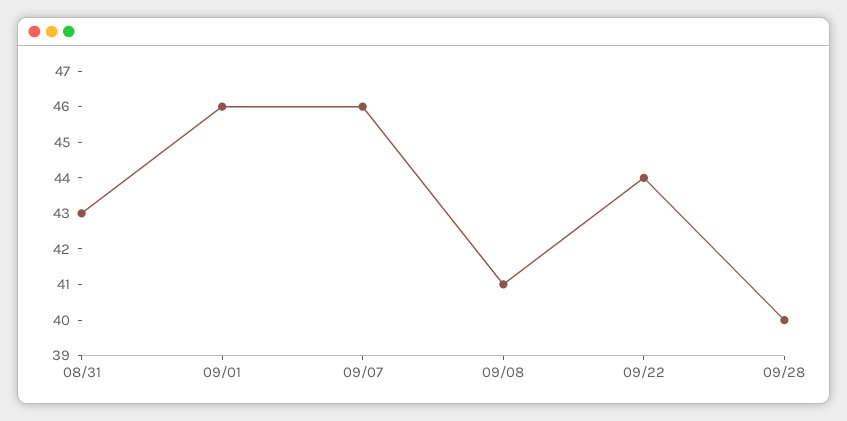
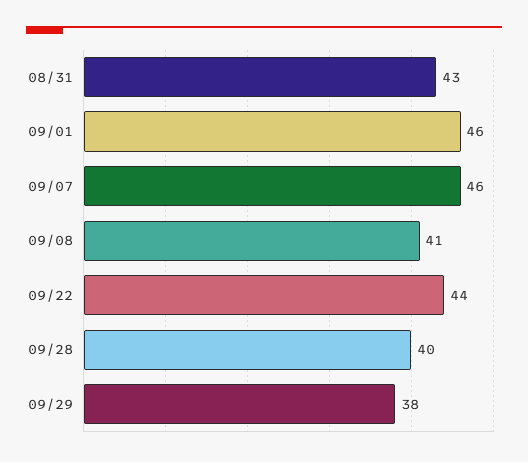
09/29: none -> 38

